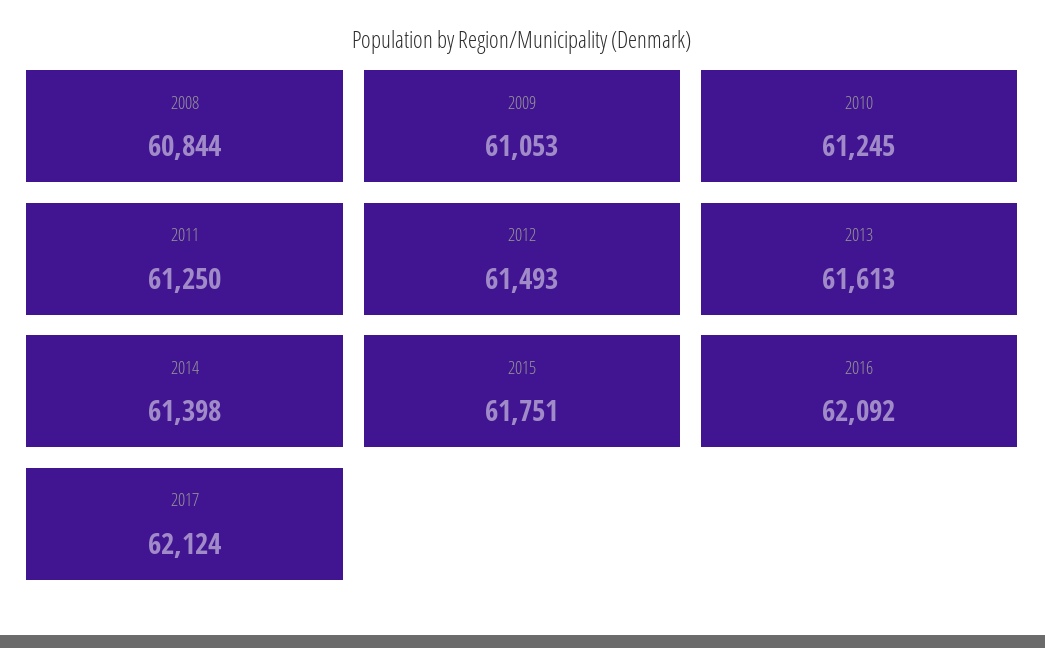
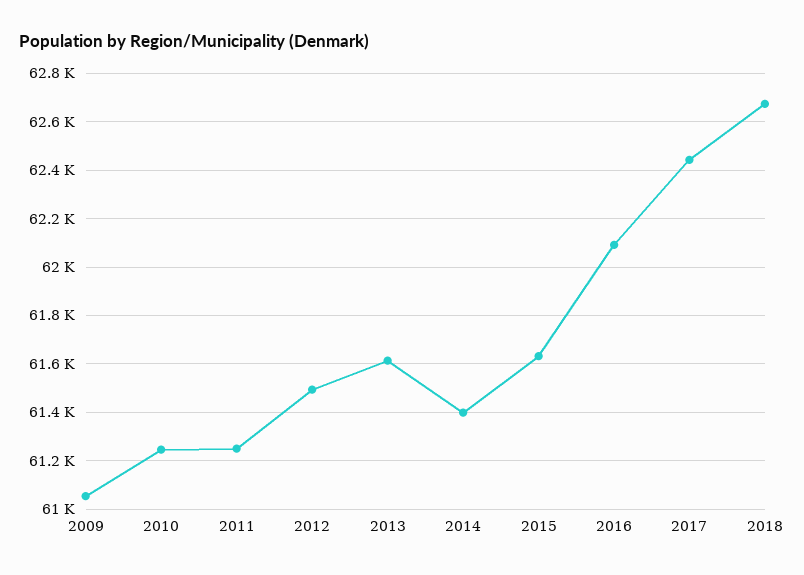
2008: 60844 -> none
2015: 61751 -> 61625
2017: 62124 -> 62450
2018: none -> 62675

